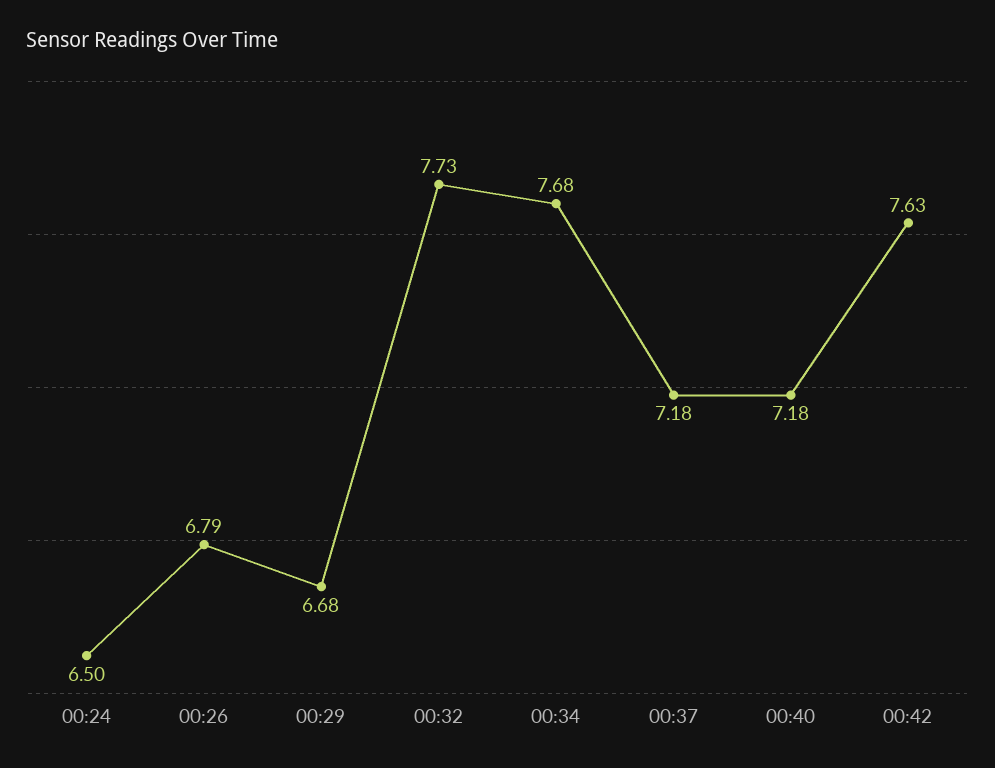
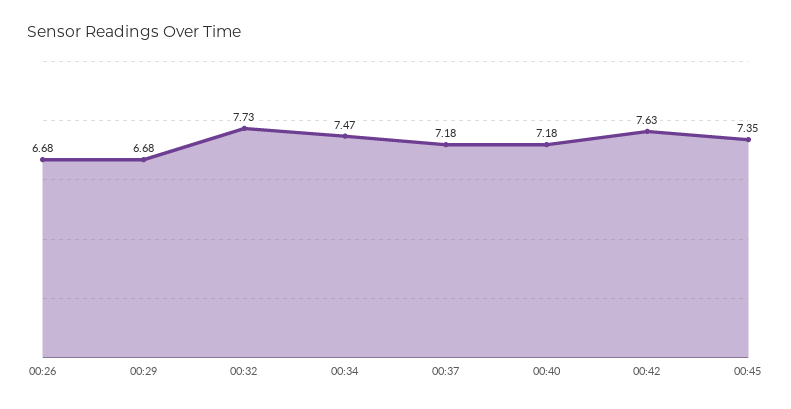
00:24: 6.5 -> none
00:26: 6.79 -> 6.68
00:34: 7.68 -> 7.47
00:45: none -> 7.35

